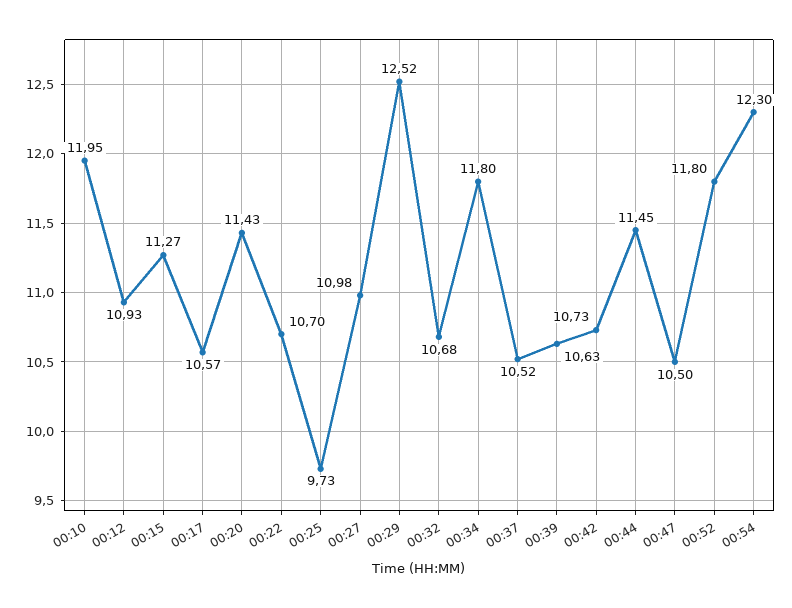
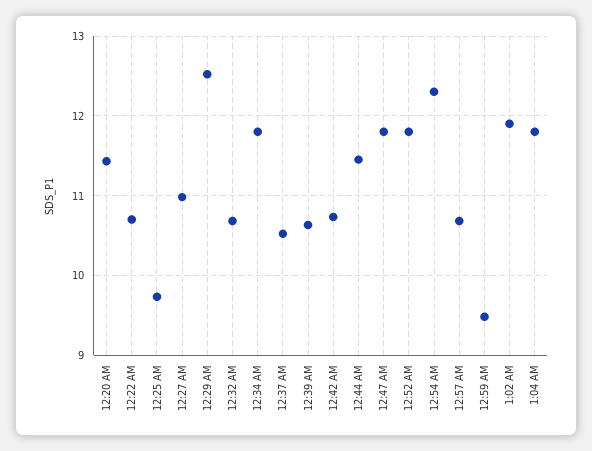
00:10: 11.95 -> none
00:12: 10.93 -> none
00:15: 11.27 -> none
00:17: 10.57 -> none
00:47: 10.5 -> 11.8
12:57 AM: none -> 10.7
12:59 AM: none -> 9.5
1:02 AM: none -> 11.9
1:04 AM: none -> 11.8

